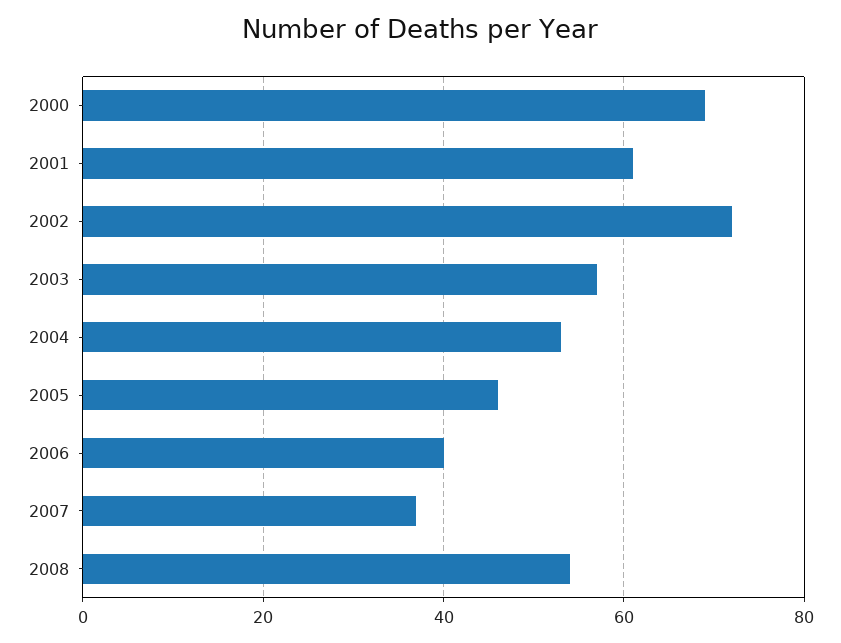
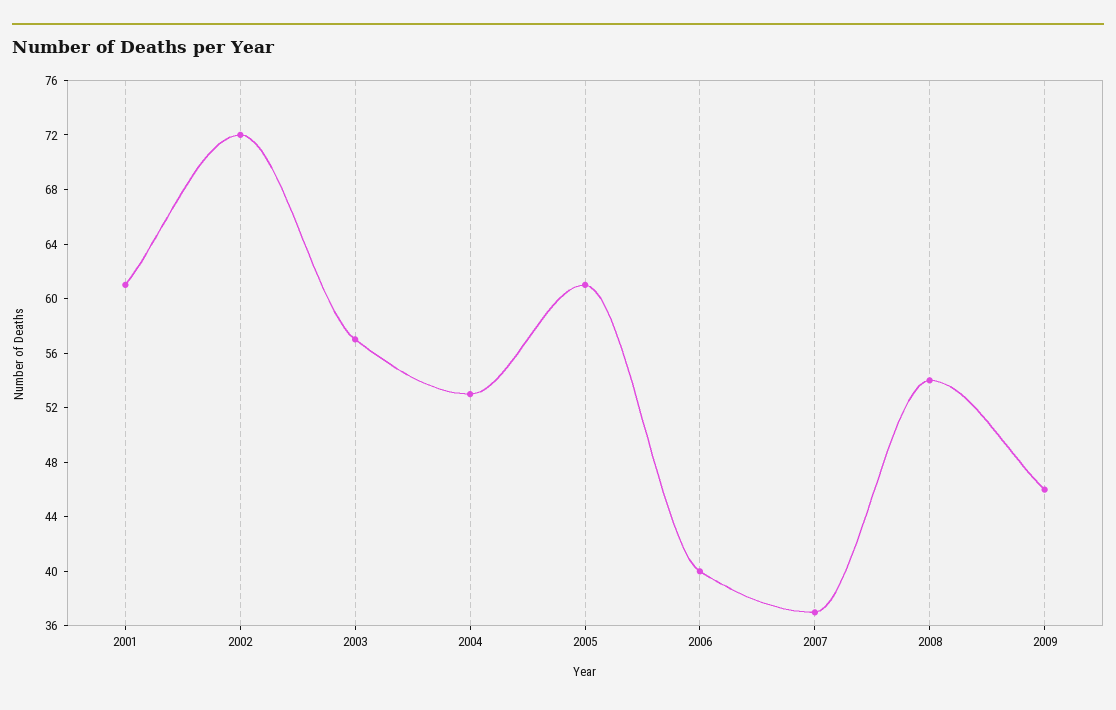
2000: 70 -> none
2005: 45 -> 61
2009: none -> 46

